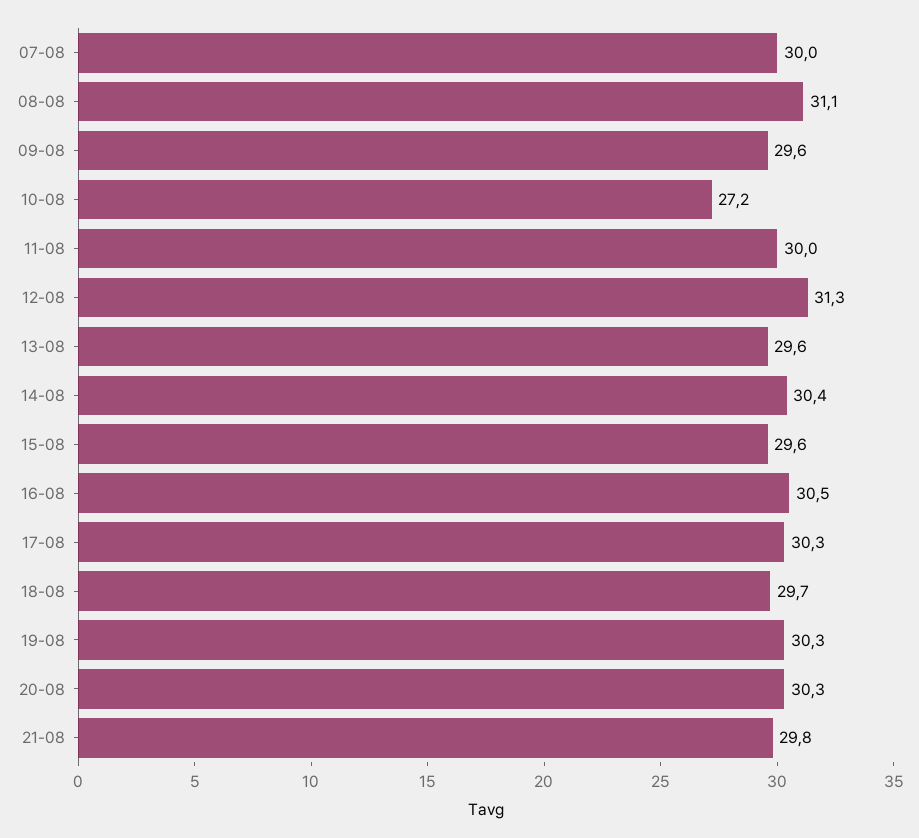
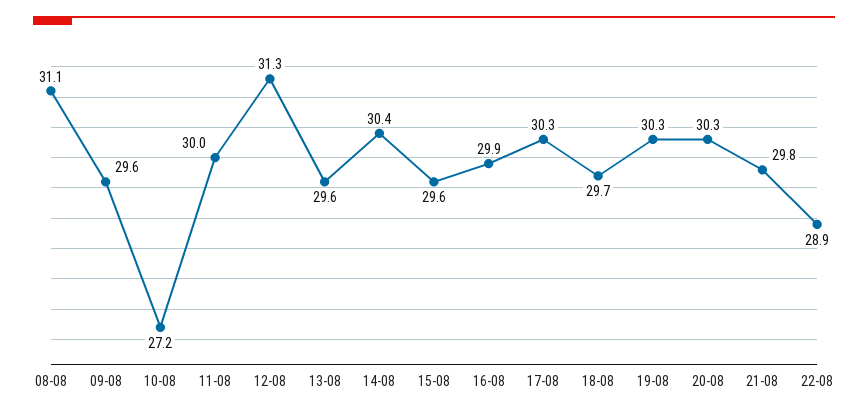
07-08: 30 -> none
16-08: 30.5 -> 29.9
22-08: none -> 28.9

